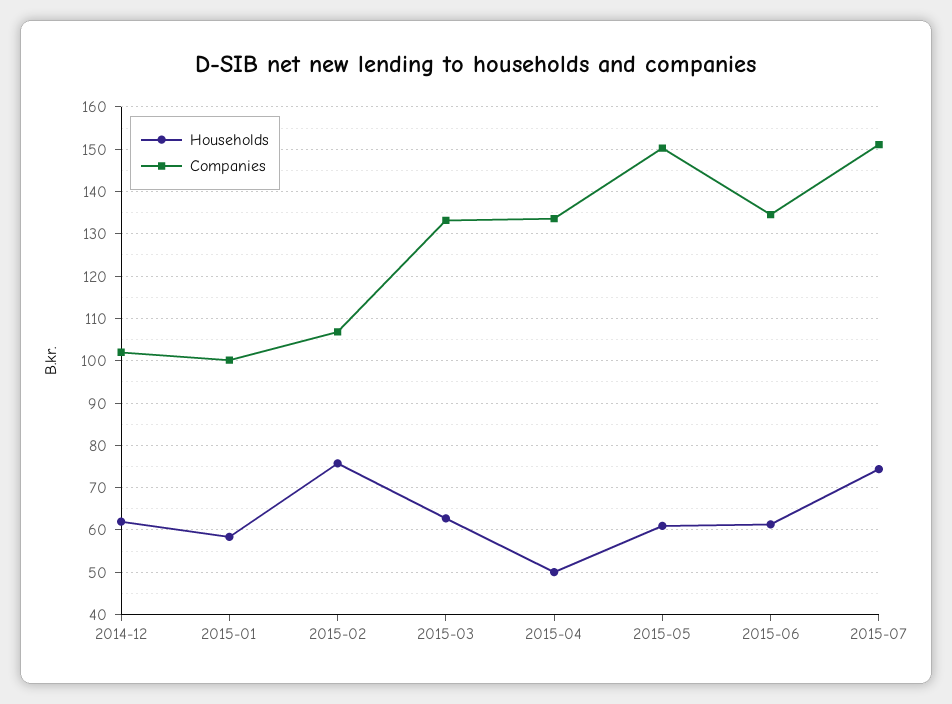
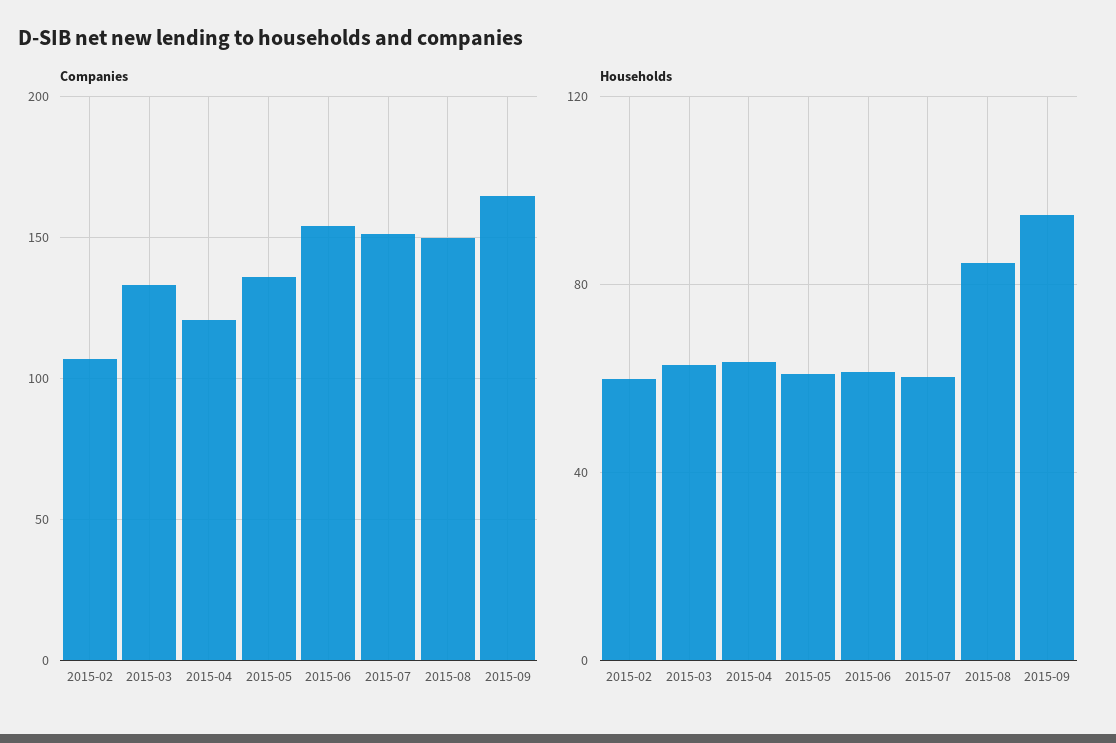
Households, 2014-12: 62 -> none
Companies, 2014-12: 102 -> none
Households, 2015-01: 58 -> none
Companies, 2015-01: 100 -> none
Households, 2015-02: 76 -> 60
Households, 2015-04: 50 -> 65
Companies, 2015-04: 134 -> 120
Companies, 2015-05: 150 -> 135
Companies, 2015-06: 134 -> 155
Households, 2015-07: 74 -> 60
Companies, 2015-08: none -> 150
Companies, 2015-09: none -> 165
Households, 2015-08: none -> 85
Households, 2015-09: none -> 95

